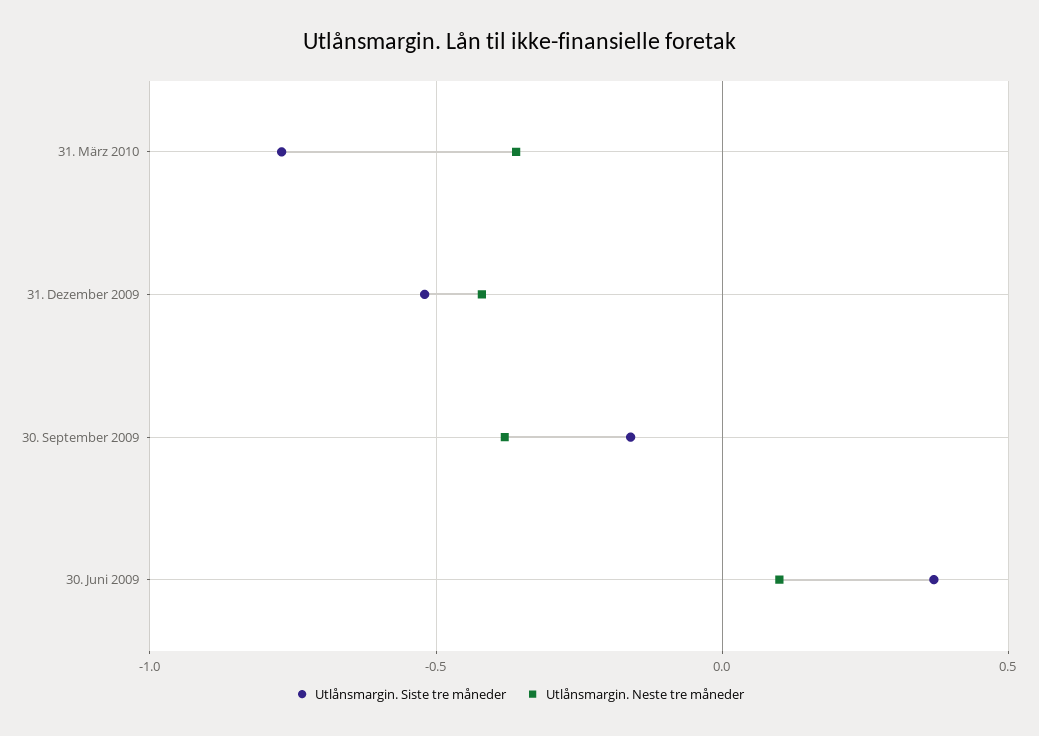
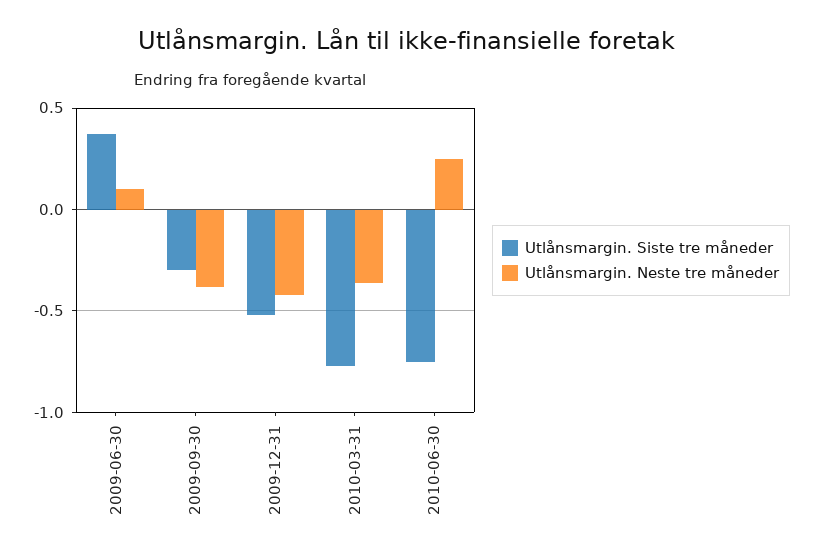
Utlånsmargin. Siste tre måneder, 30. September 2009: -0.15 -> -0.3
Utlånsmargin. Siste tre måneder, 2010-06-30: none -> -0.75
Utlånsmargin. Neste tre måneder, 2010-06-30: none -> 0.25

